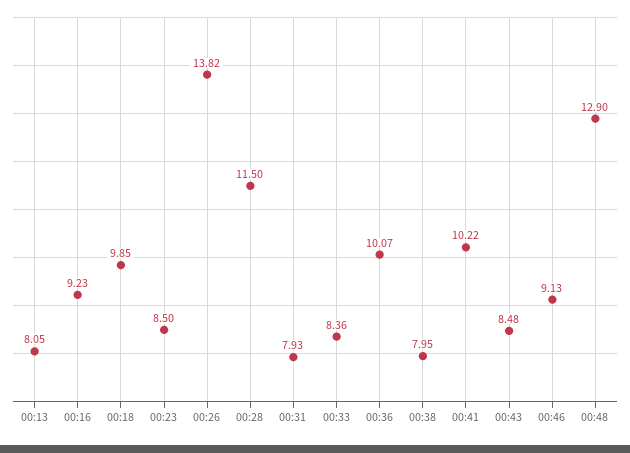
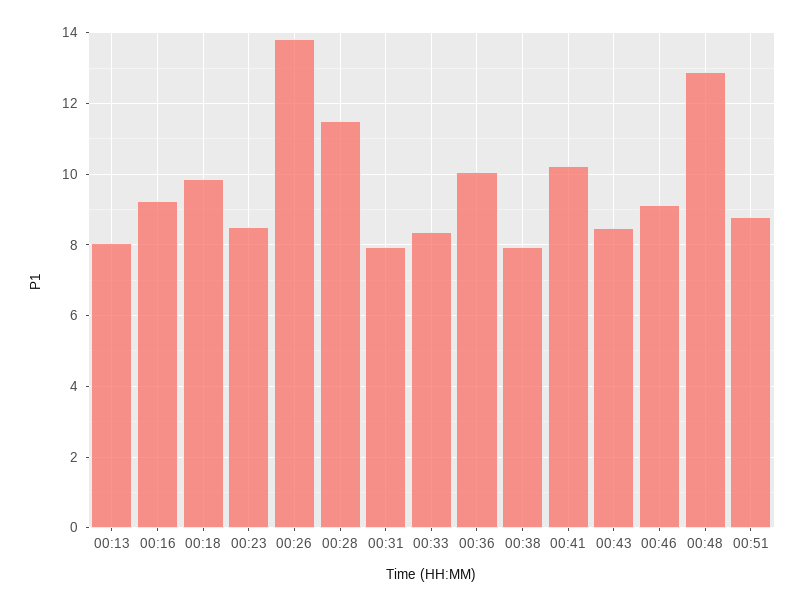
00:51: none -> 8.8

